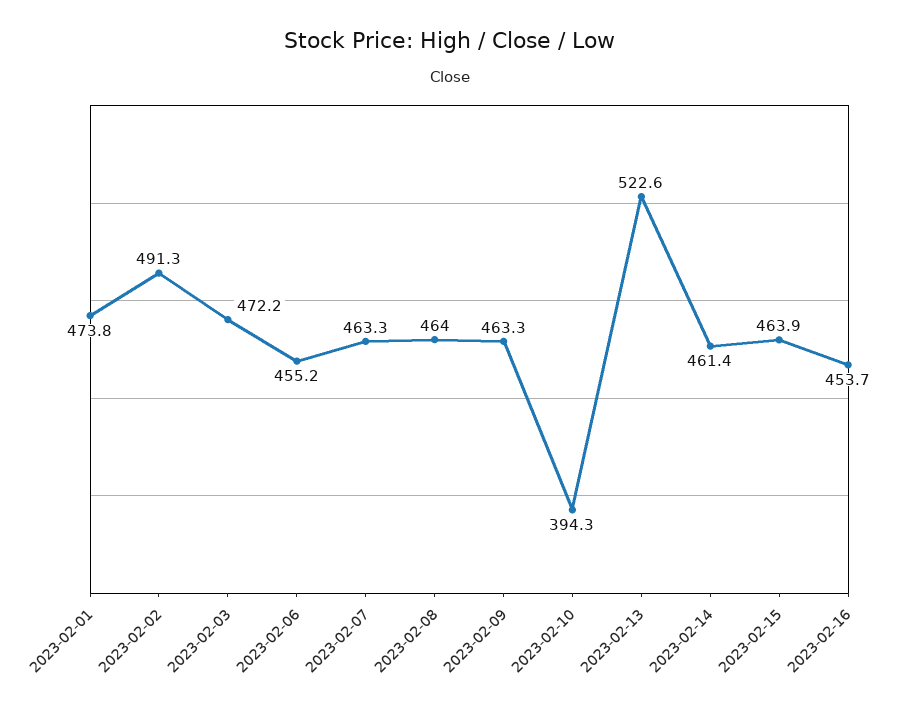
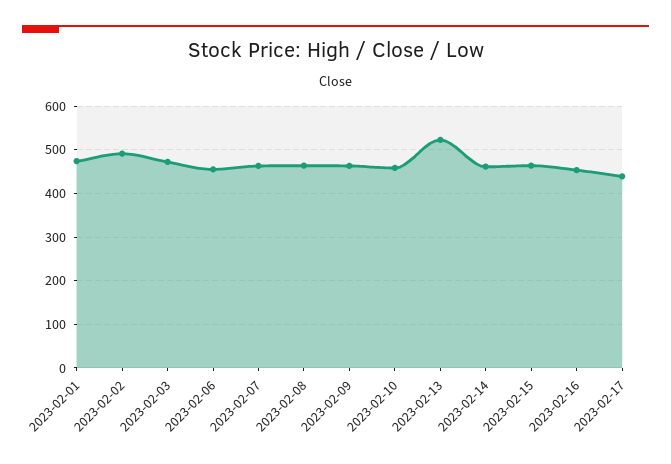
2023-02-10: 394.3 -> 460
2023-02-17: none -> 440

